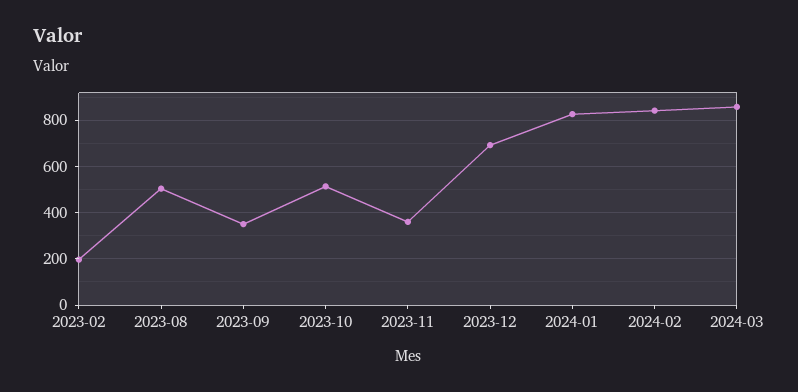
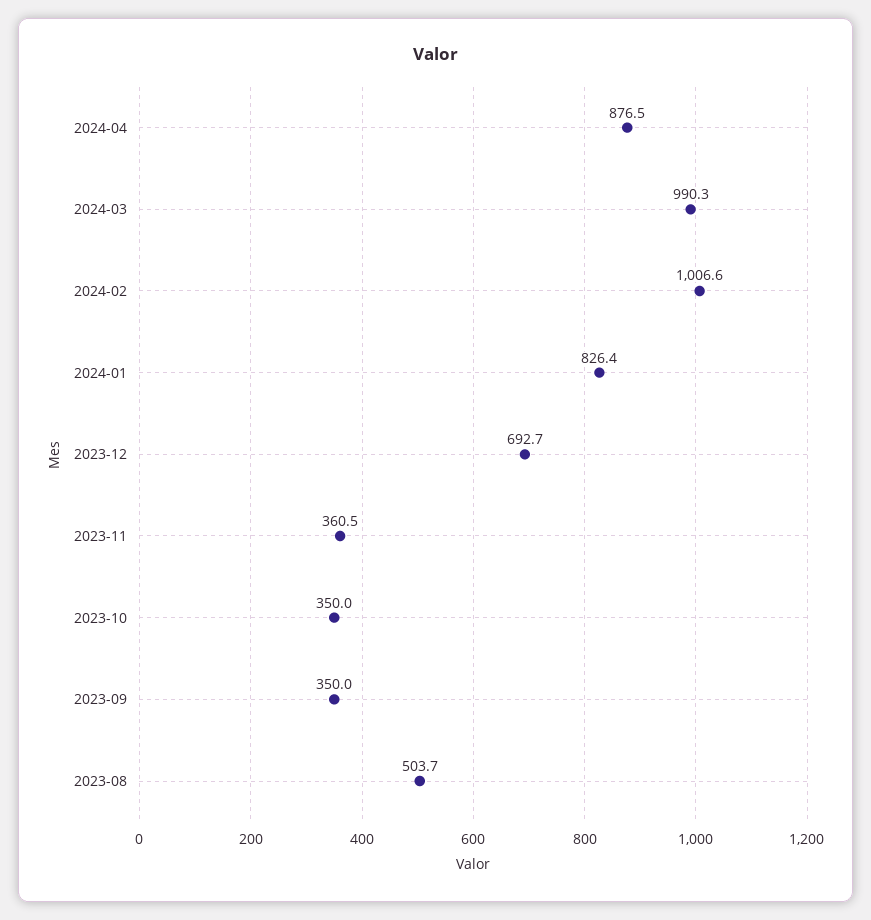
2023-02: 200 -> none
2023-10: 500 -> 350
2024-02: 850 -> 1006.6
2024-03: 850 -> 990.3
2024-04: none -> 876.5

